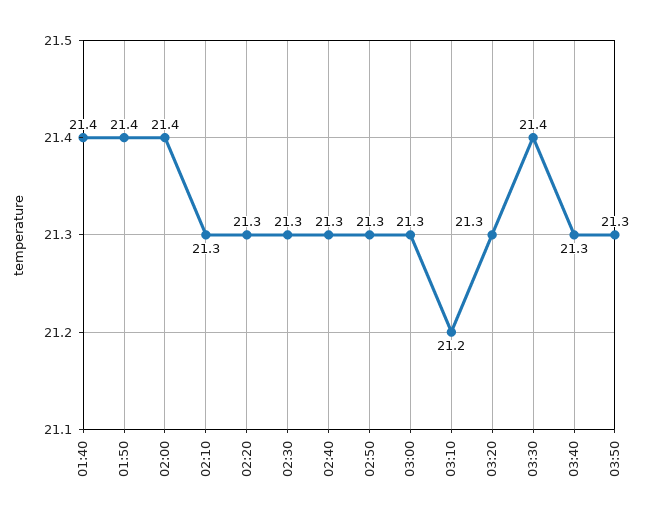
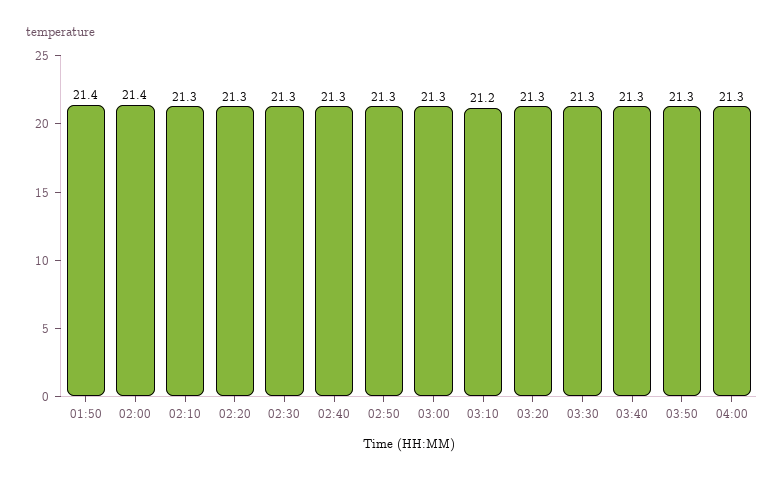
01:40: 21.4 -> none
03:30: 21.4 -> 21.3
04:00: none -> 21.3

